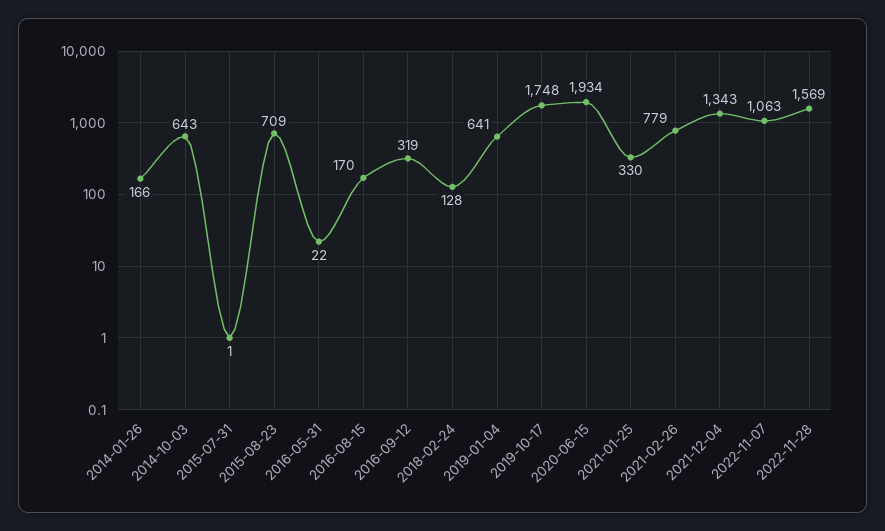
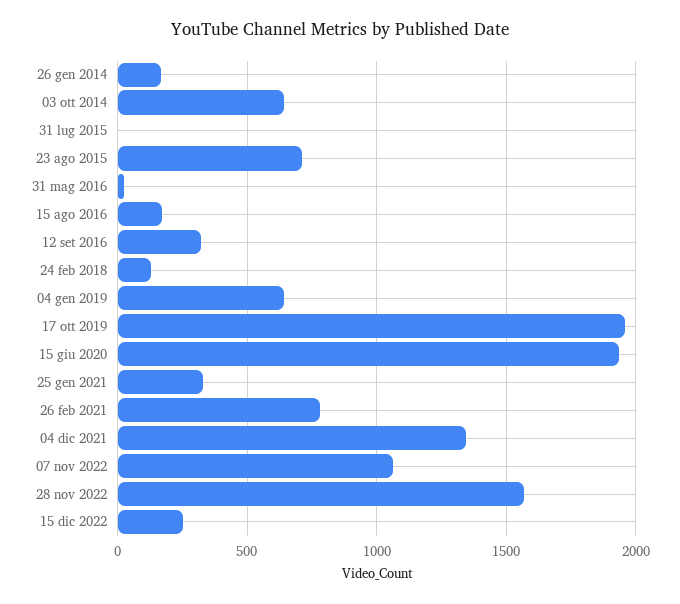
2019-10-17: 1748 -> 1950
15 dic 2022: none -> 250

